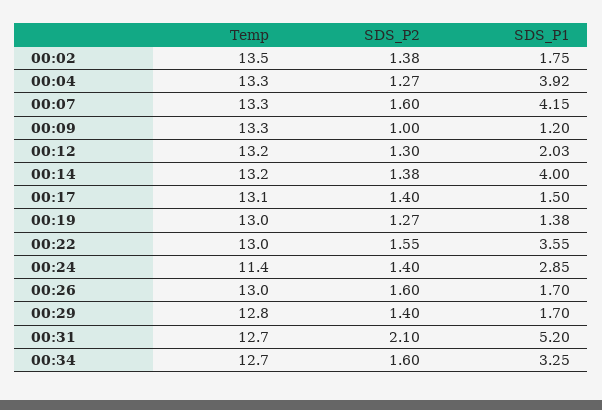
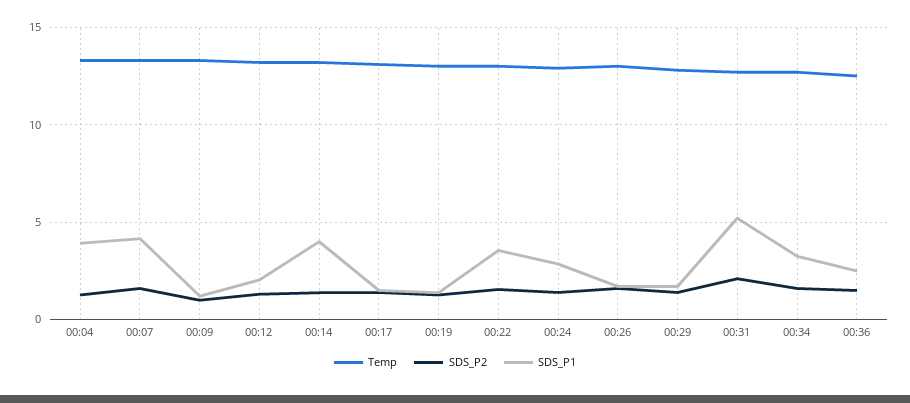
Temp, 00:02: 13.5 -> none
SDS_P2, 00:02: 1.38 -> none
SDS_P1, 00:02: 1.75 -> none
Temp, 00:24: 11.4 -> 13
Temp, 00:36: none -> 12.5
SDS_P2, 00:36: none -> 1.5
SDS_P1, 00:36: none -> 2.5

